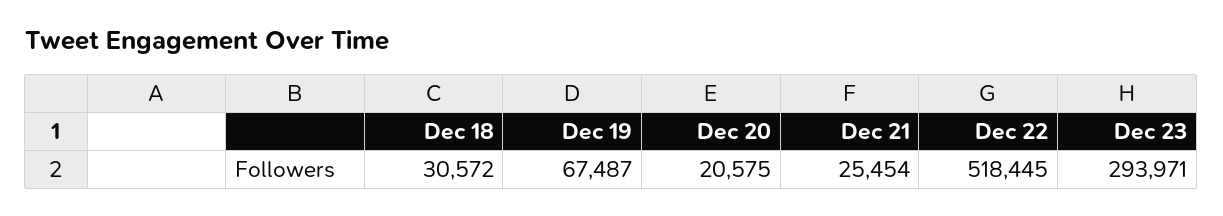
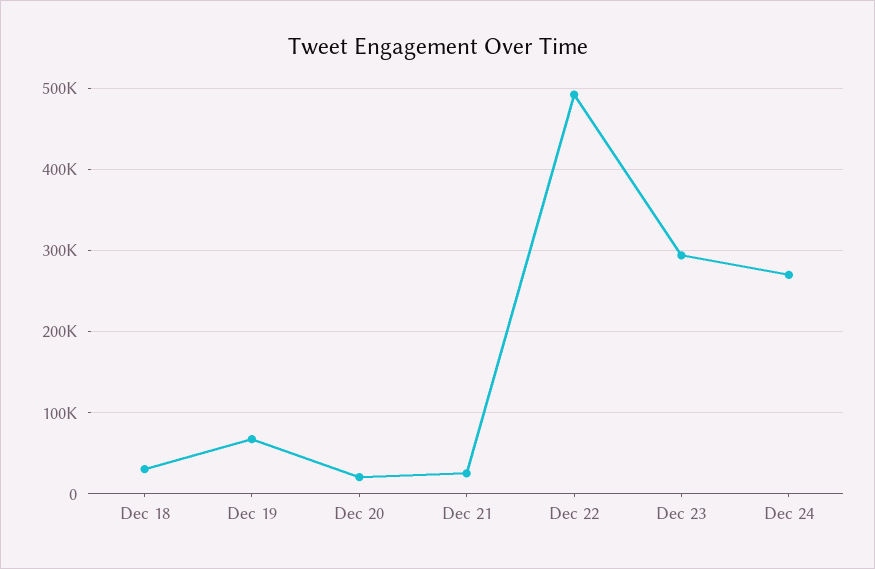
Dec 22: 518445 -> 490000
Dec 24: none -> 270000

